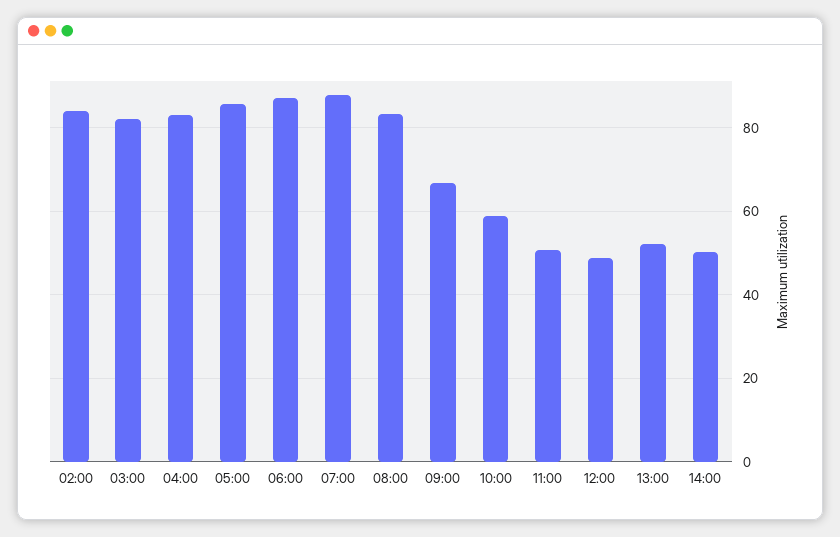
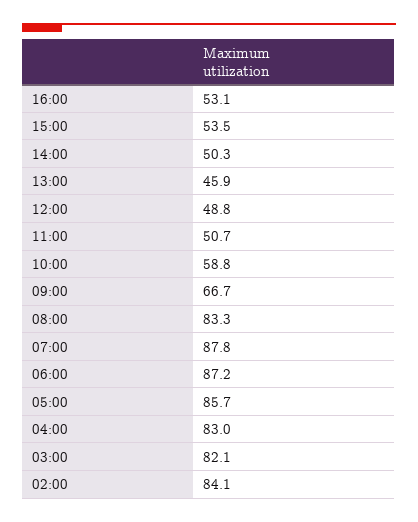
13:00: 52 -> 45.9
16:00: none -> 53.1
15:00: none -> 53.5

